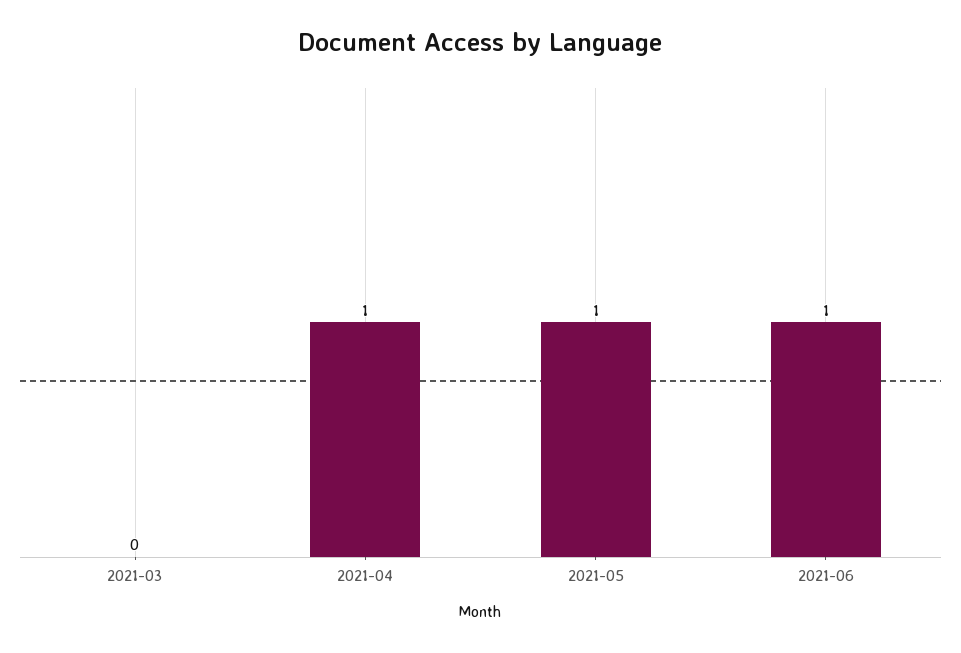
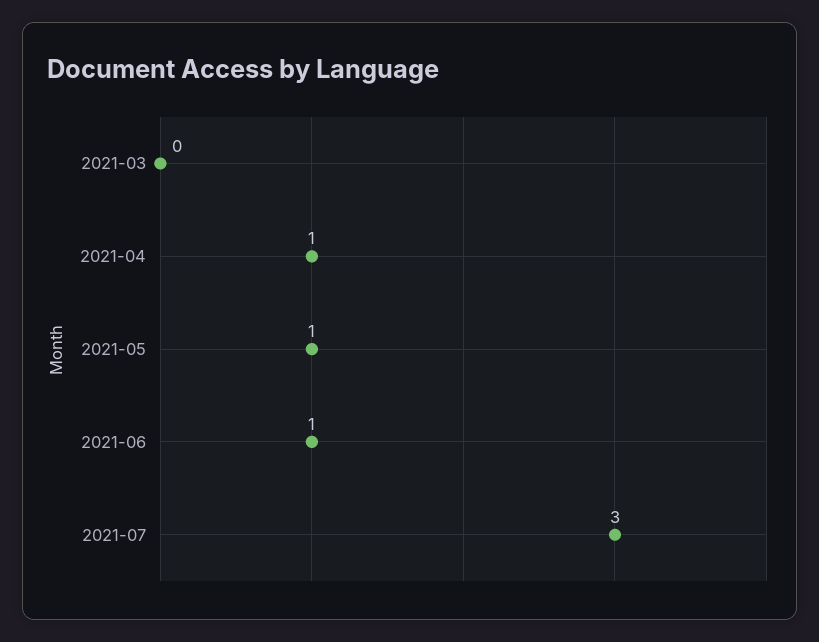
2021-07: none -> 3

